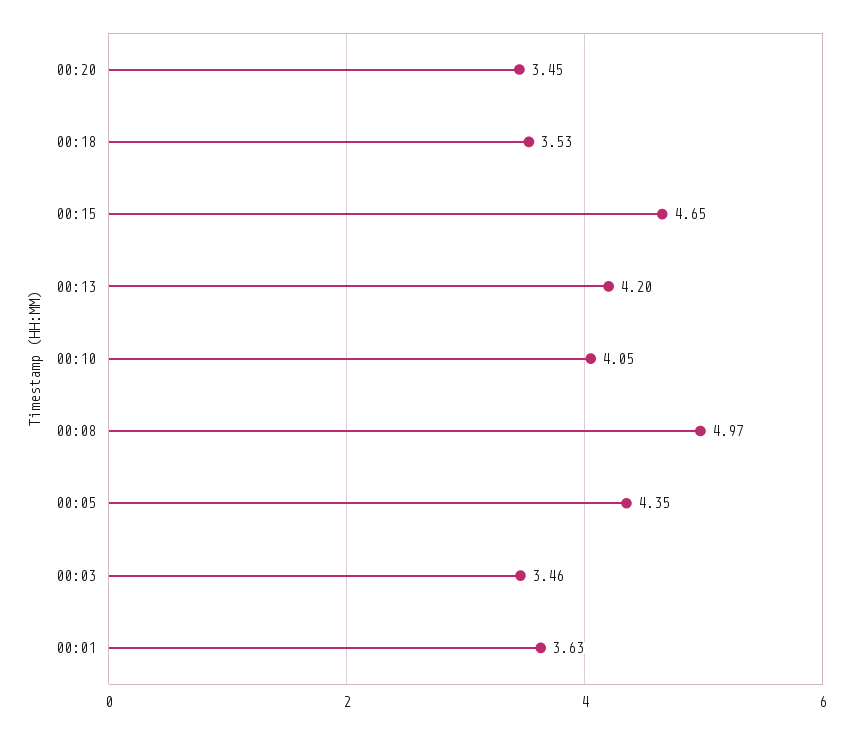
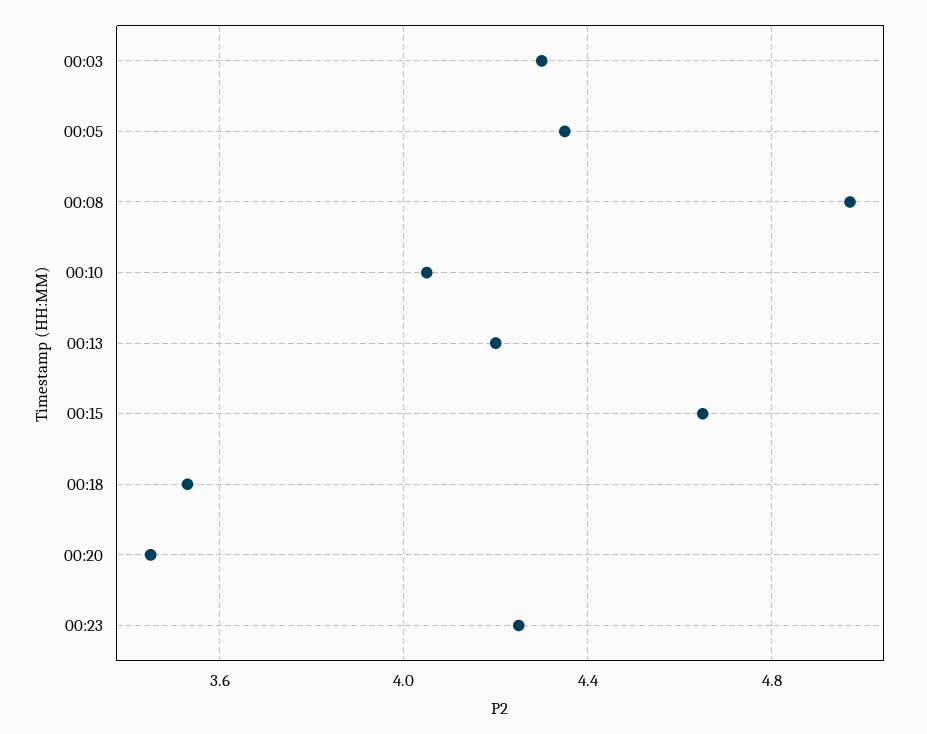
00:03: 3.46 -> 4.3
00:01: 3.63 -> none
00:23: none -> 4.25

